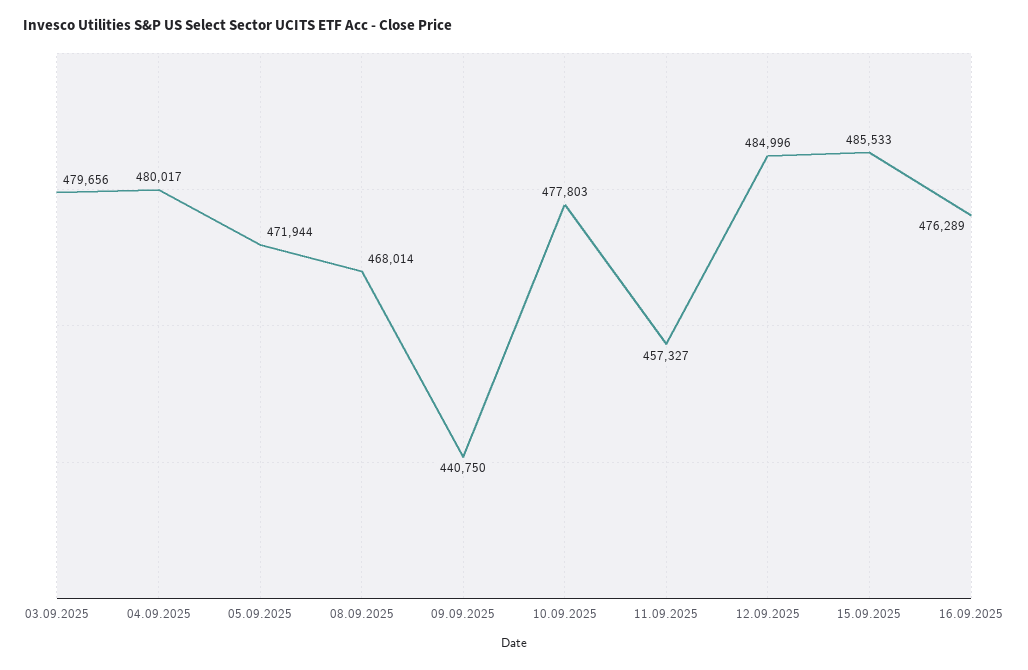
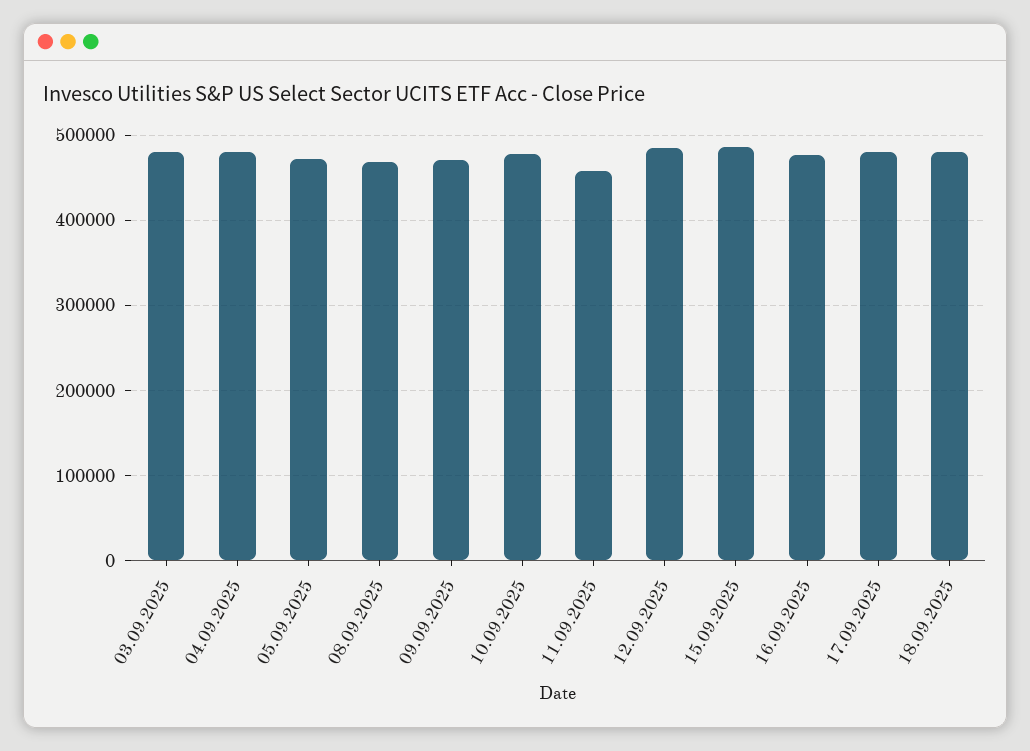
09.09.2025: 440750 -> 470000
17.09.2025: none -> 480000
18.09.2025: none -> 480000

